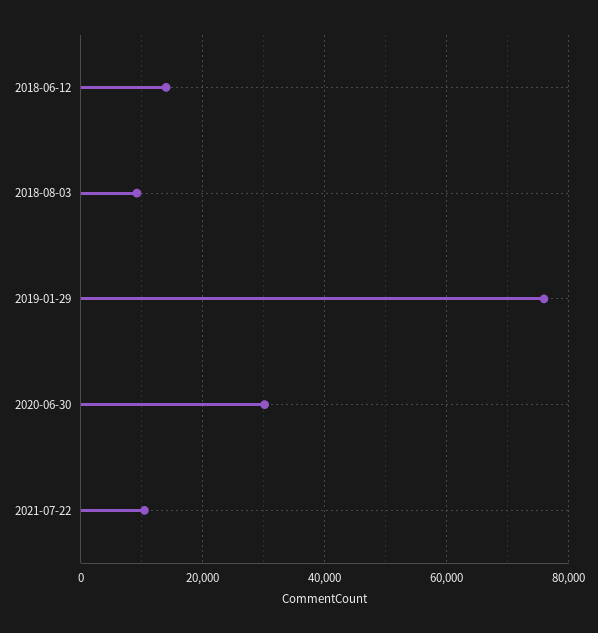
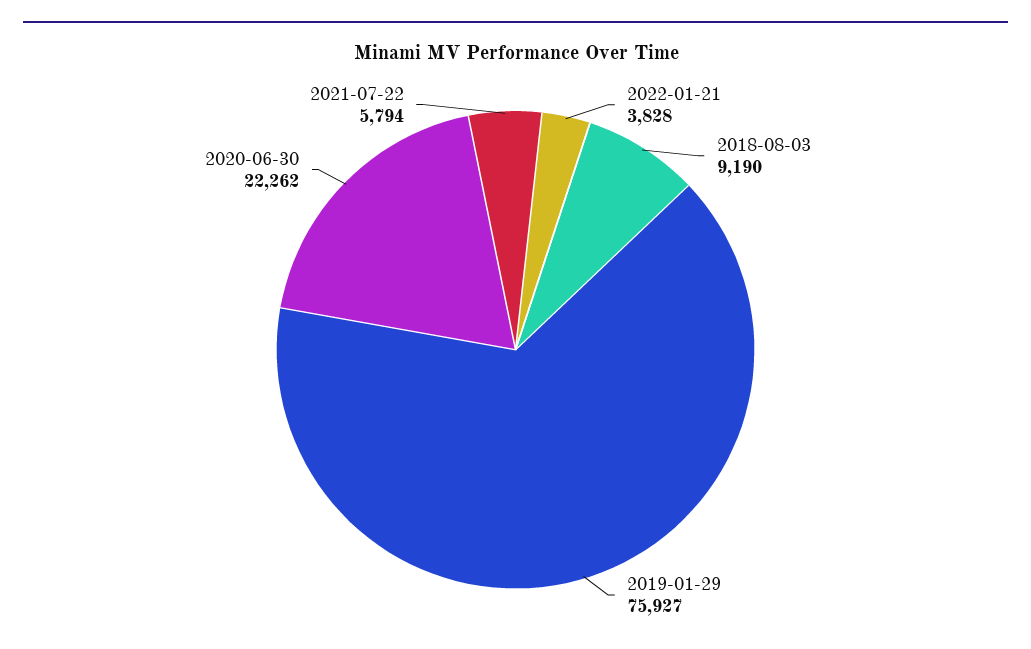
2018-06-12: 14000 -> none
2020-06-30: 30000 -> 22262
2021-07-22: 10000 -> 5794
2022-01-21: none -> 3828

